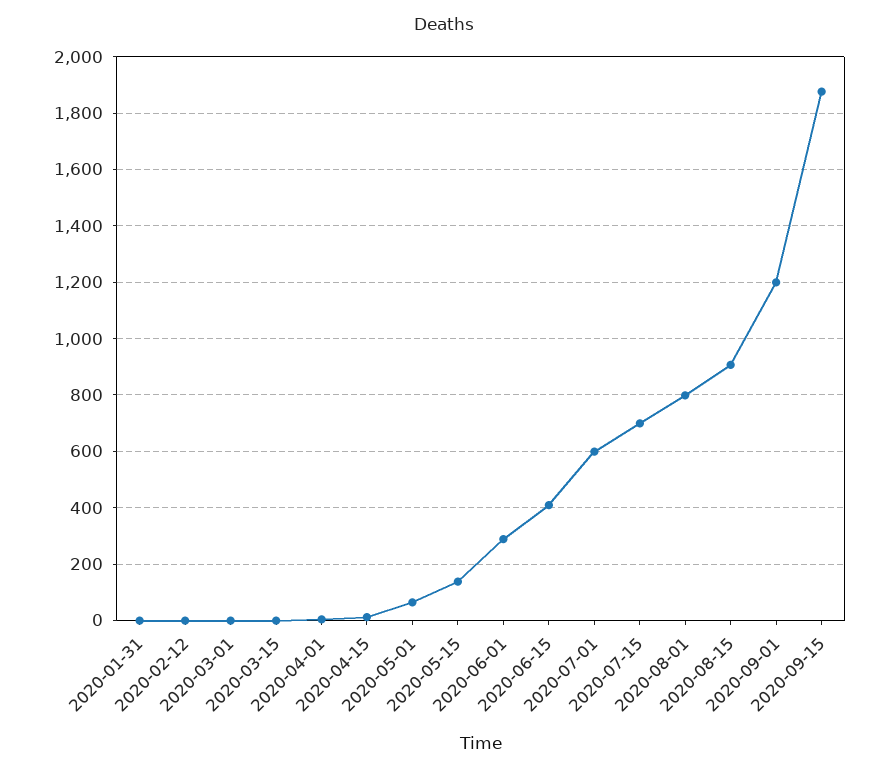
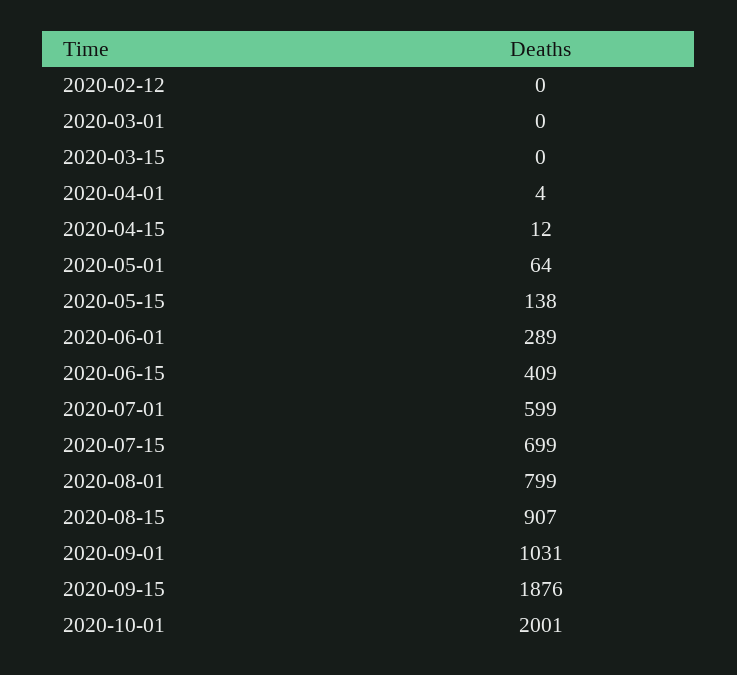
2020-01-31: 0 -> none
2020-09-01: 1200 -> 1031
2020-10-01: none -> 2001

